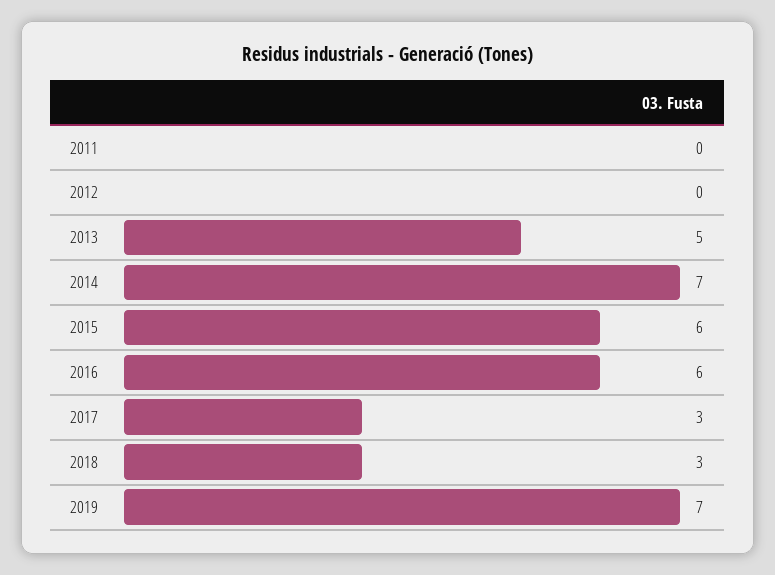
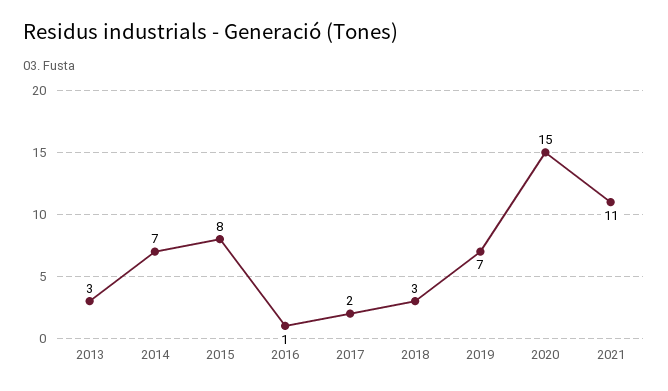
2011: 0 -> none
2012: 0 -> none
2013: 5 -> 3
2015: 6 -> 8
2016: 6 -> 1
2017: 3 -> 2
2020: none -> 15
2021: none -> 11

